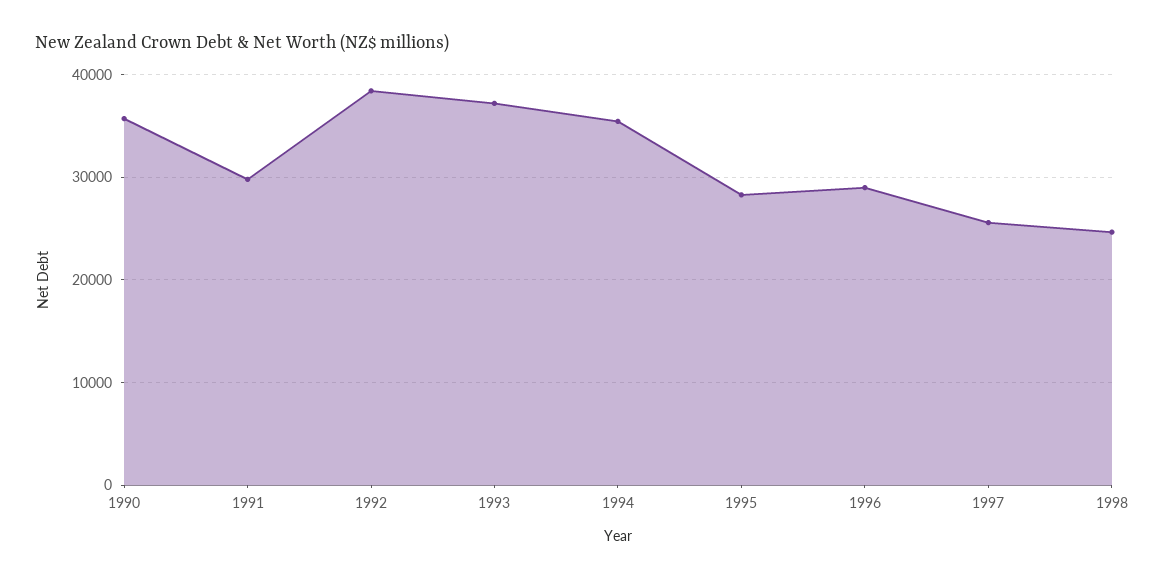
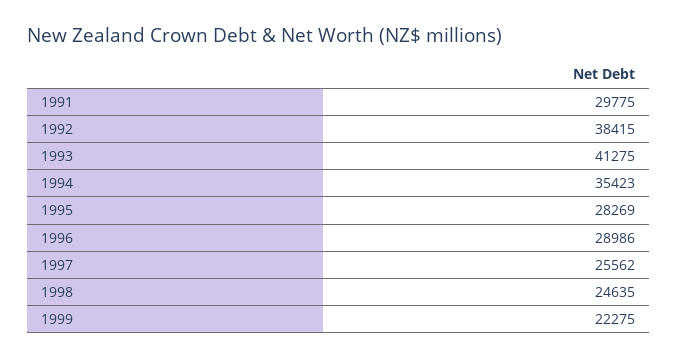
1990: 36000 -> none
1993: 37000 -> 41275
1999: none -> 22275

